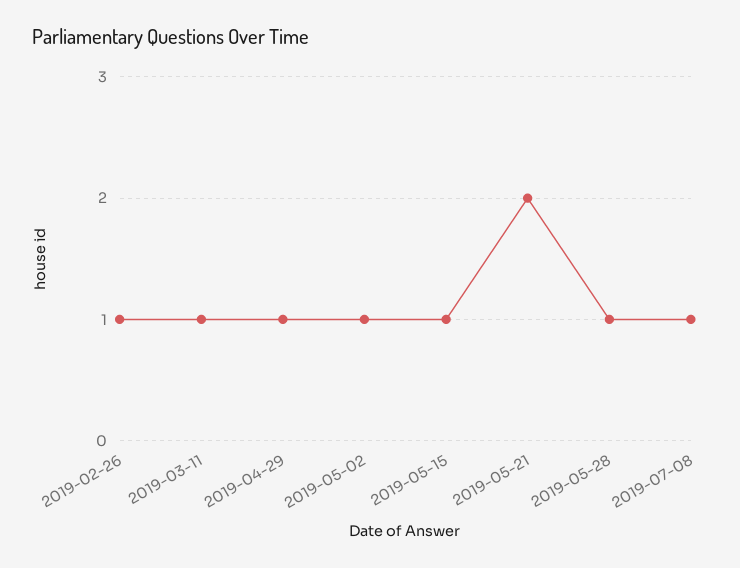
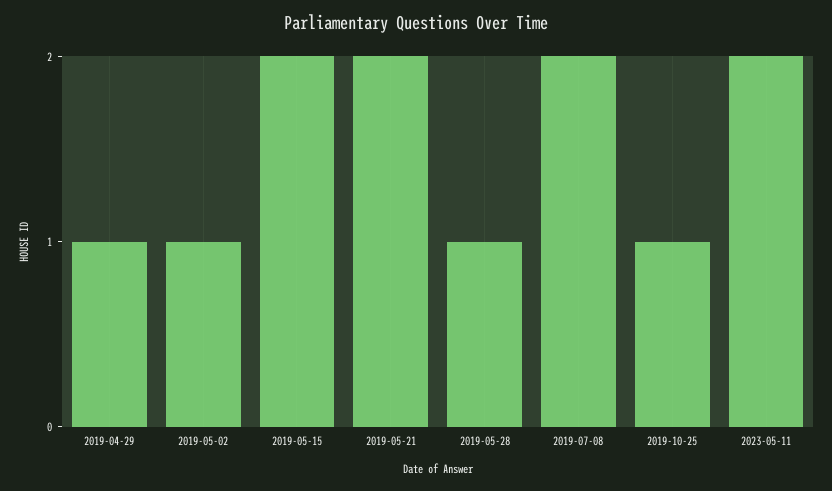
2019-02-26: 1 -> none
2019-03-11: 1 -> none
2019-05-15: 1 -> 2
2019-07-08: 1 -> 2
2019-10-25: none -> 1
2023-05-11: none -> 2

